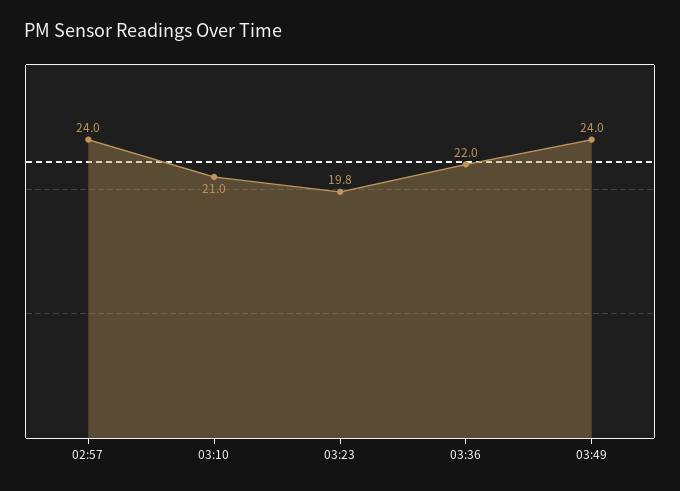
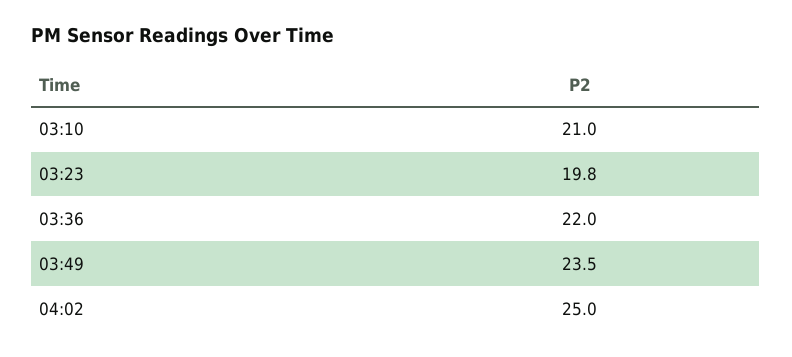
02:57: 24 -> none
03:49: 24 -> 23.5
04:02: none -> 25

